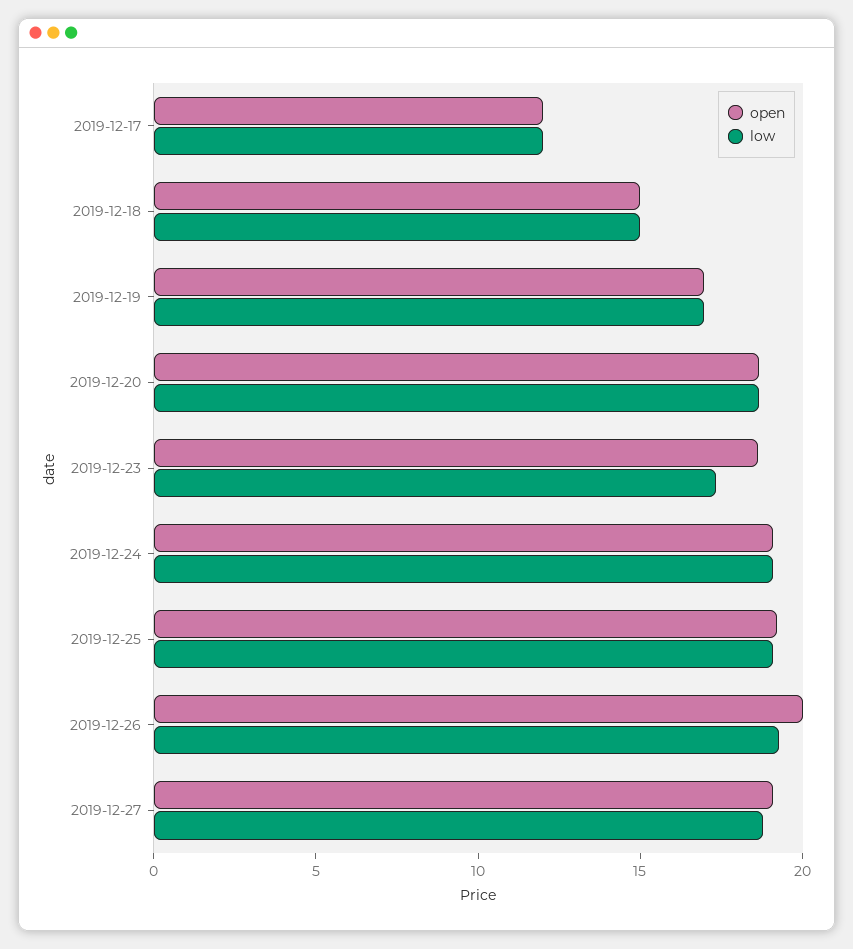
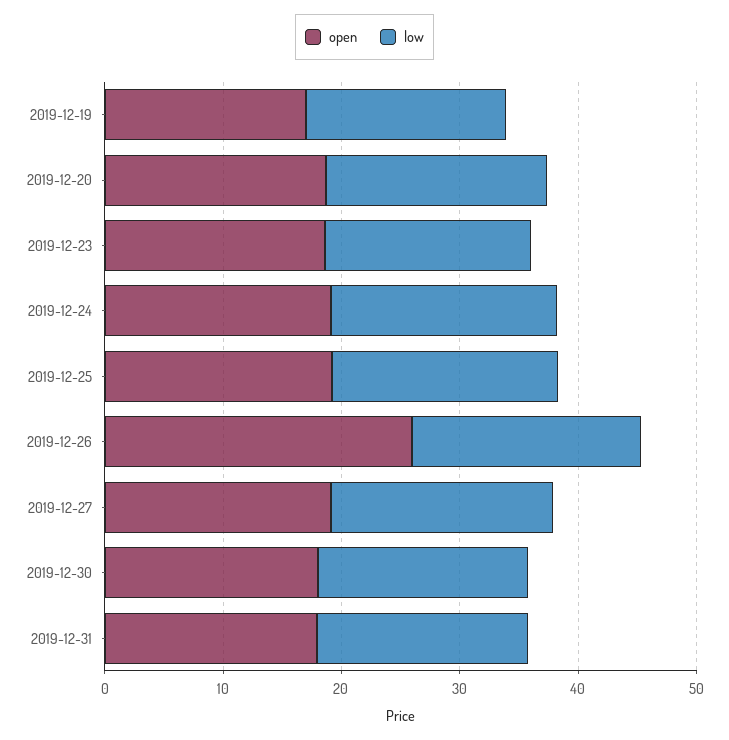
open, 2019-12-17: 12 -> none
low, 2019-12-17: 12 -> none
open, 2019-12-18: 15 -> none
low, 2019-12-18: 15 -> none
open, 2019-12-26: 20 -> 26
open, 2019-12-30: none -> 18
low, 2019-12-30: none -> 18
open, 2019-12-31: none -> 18
low, 2019-12-31: none -> 18

